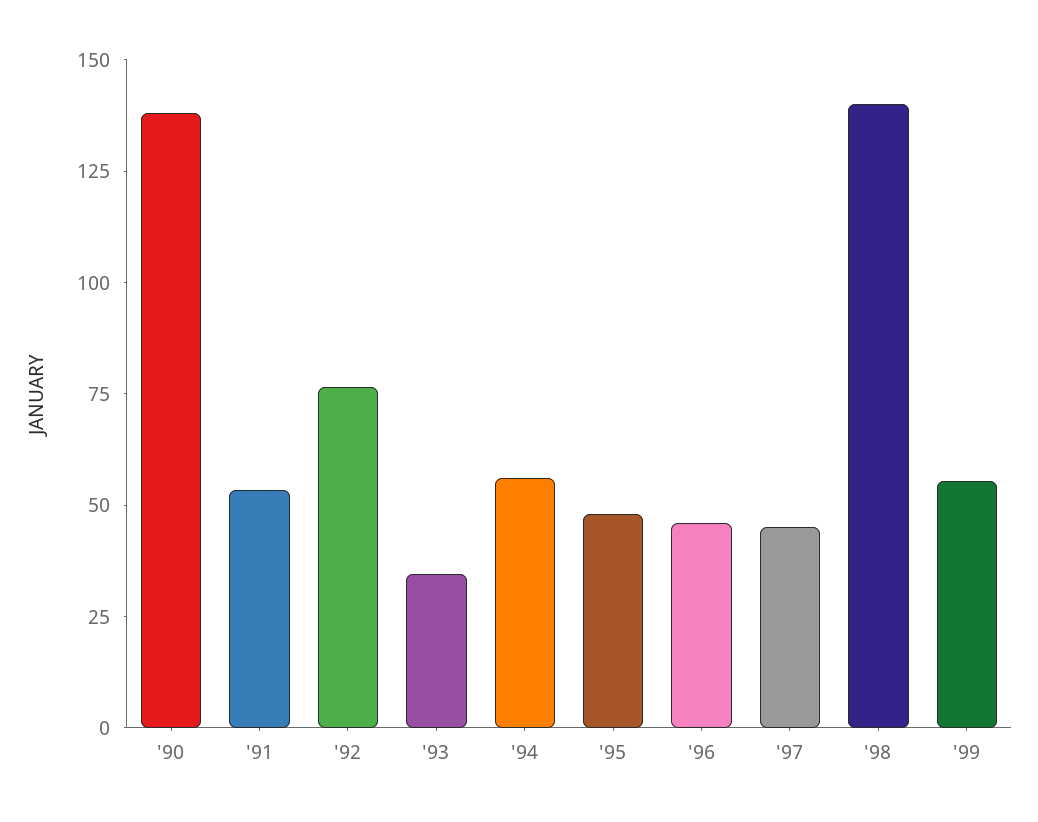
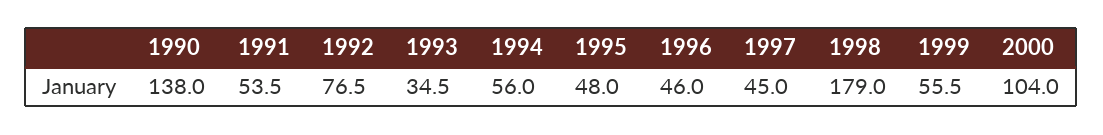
'98: 140 -> 179
2000: none -> 104

